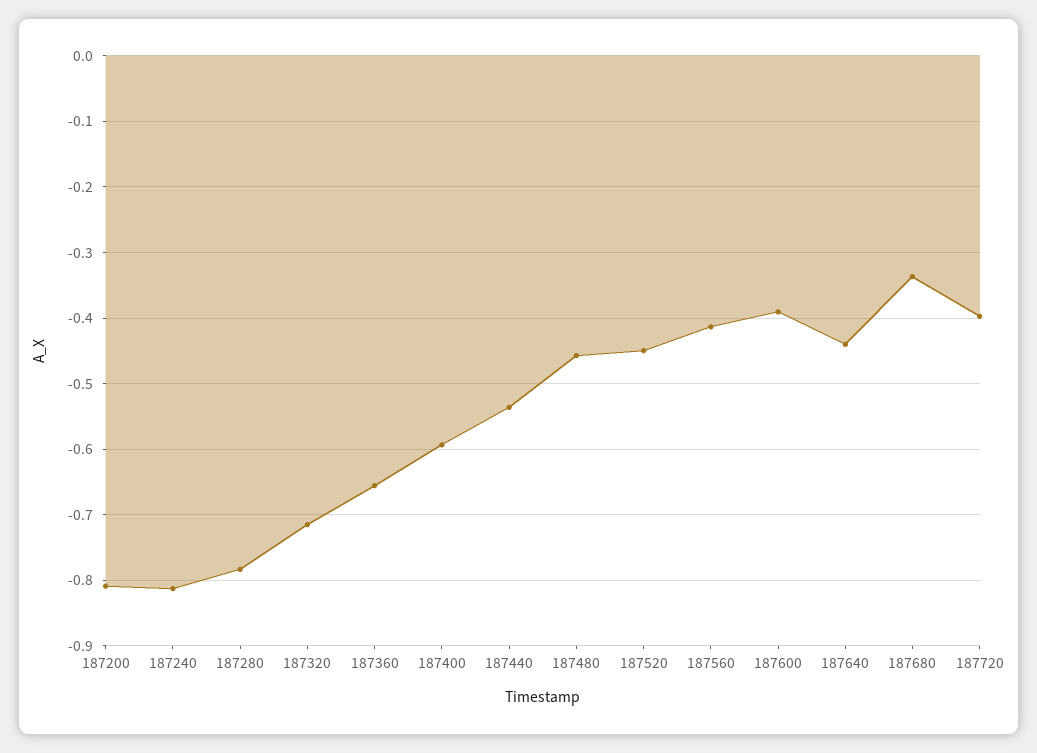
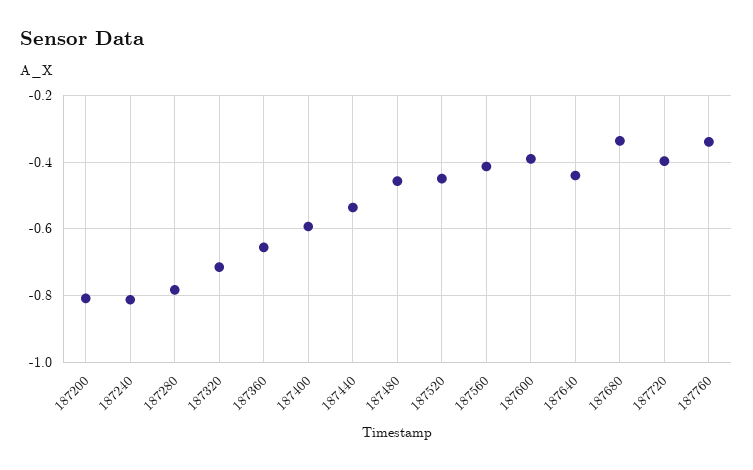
187760: none -> -0.34

